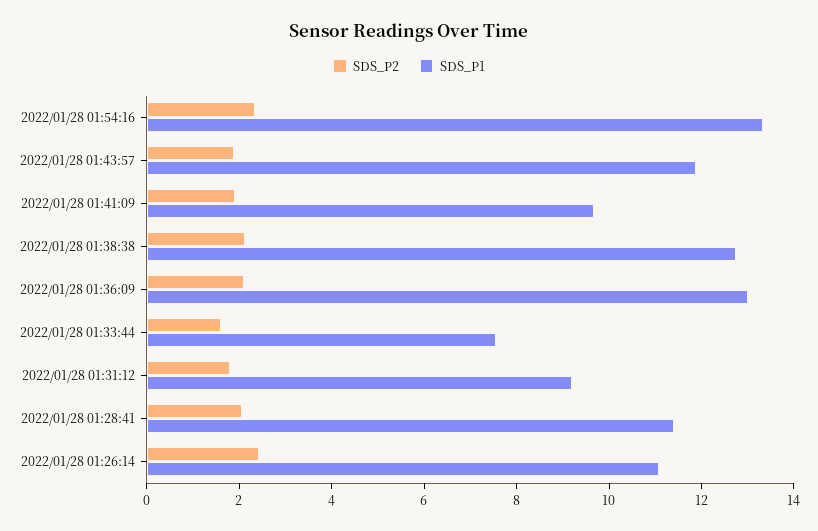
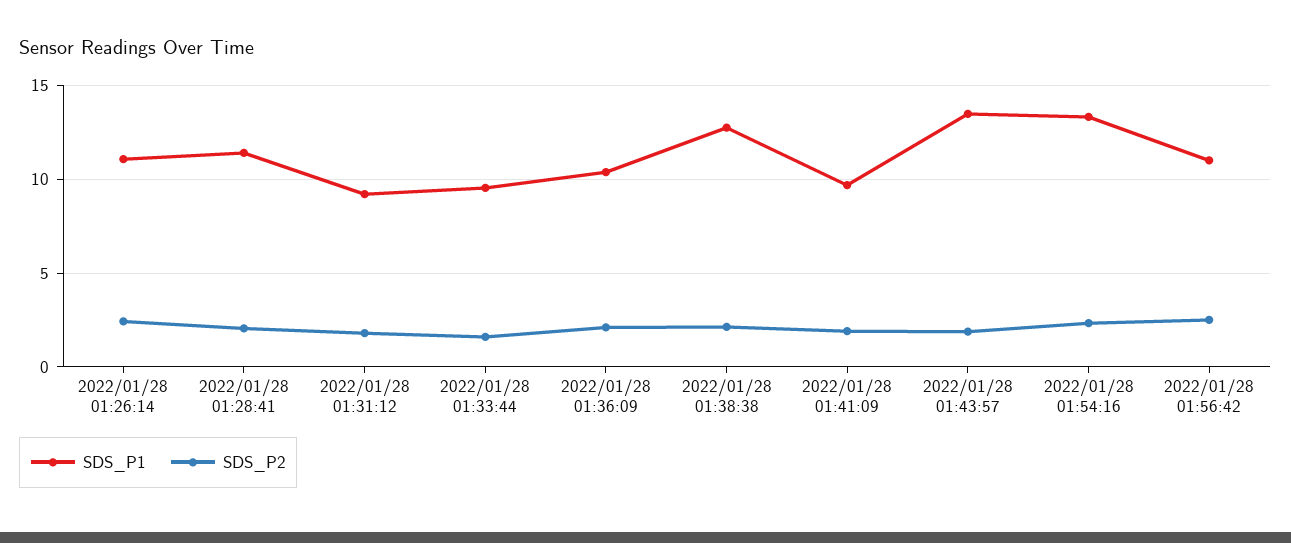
SDS_P1, 2022/01/28 01:43:57: 12 -> 13.5
SDS_P1, 2022/01/28 01:36:09: 13 -> 10.5
SDS_P1, 2022/01/28 01:33:44: 7.5 -> 9.5
SDS_P1, 2022/01/28 01:56:42: none -> 11
SDS_P2, 2022/01/28 01:56:42: none -> 2.5

